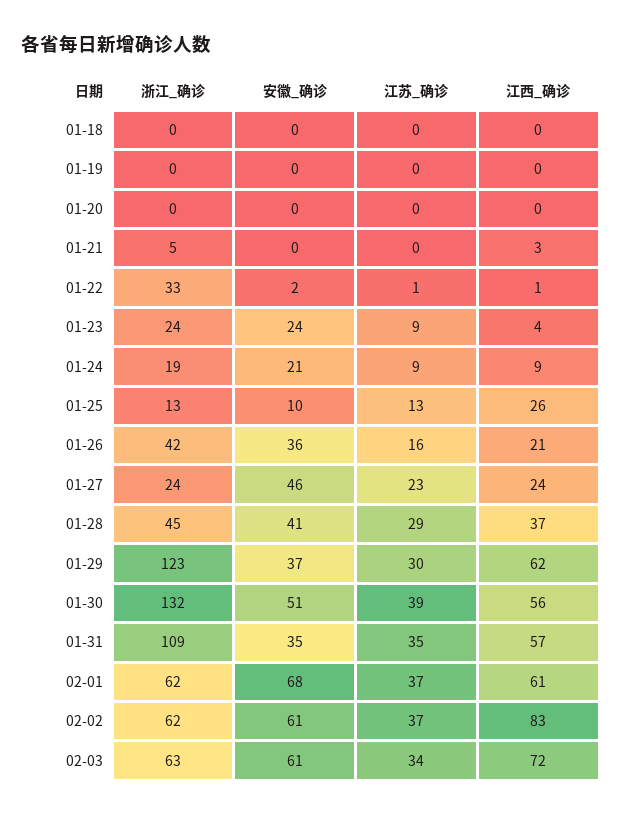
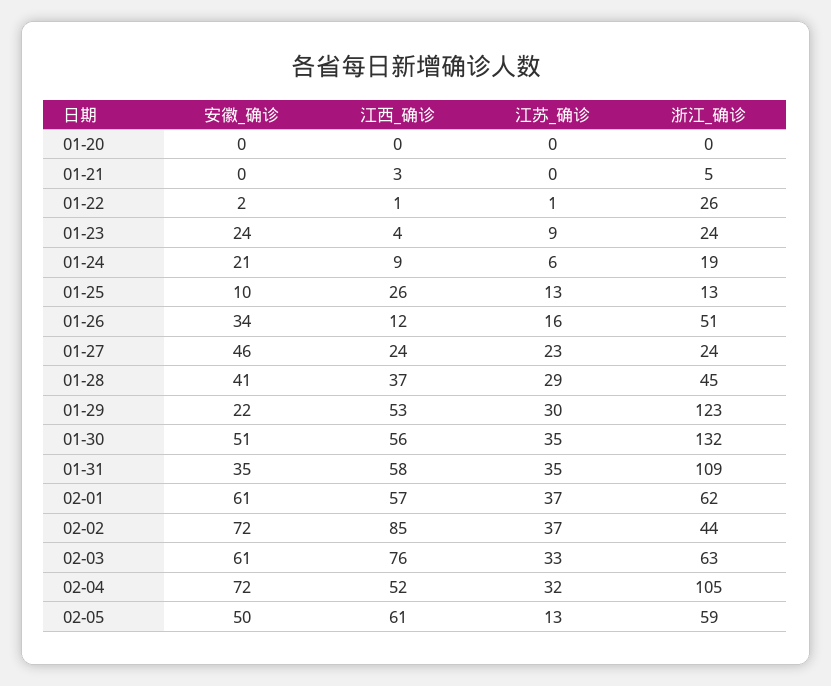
浙江_确诊, 01-18: 0 -> none
安徽_确诊, 01-18: 0 -> none
江苏_确诊, 01-18: 0 -> none
江西_确诊, 01-18: 0 -> none
浙江_确诊, 01-19: 0 -> none
安徽_确诊, 01-19: 0 -> none
江苏_确诊, 01-19: 0 -> none
江西_确诊, 01-19: 0 -> none
浙江_确诊, 01-22: 33 -> 26
江苏_确诊, 01-24: 9 -> 6
浙江_确诊, 01-26: 42 -> 51
安徽_确诊, 01-26: 36 -> 34
江西_确诊, 01-26: 21 -> 12
安徽_确诊, 01-29: 37 -> 22
江西_确诊, 01-29: 62 -> 53
江苏_确诊, 01-30: 39 -> 35
江西_确诊, 01-31: 57 -> 58
安徽_确诊, 02-01: 68 -> 61
江西_确诊, 02-01: 61 -> 57
浙江_确诊, 02-02: 62 -> 44
安徽_确诊, 02-02: 61 -> 72
江西_确诊, 02-02: 83 -> 85
江苏_确诊, 02-03: 34 -> 33
江西_确诊, 02-03: 72 -> 76
安徽_确诊, 02-04: none -> 72
江西_确诊, 02-04: none -> 52
江苏_确诊, 02-04: none -> 32
浙江_确诊, 02-04: none -> 105
安徽_确诊, 02-05: none -> 50
江西_确诊, 02-05: none -> 61
江苏_确诊, 02-05: none -> 13
浙江_确诊, 02-05: none -> 59

